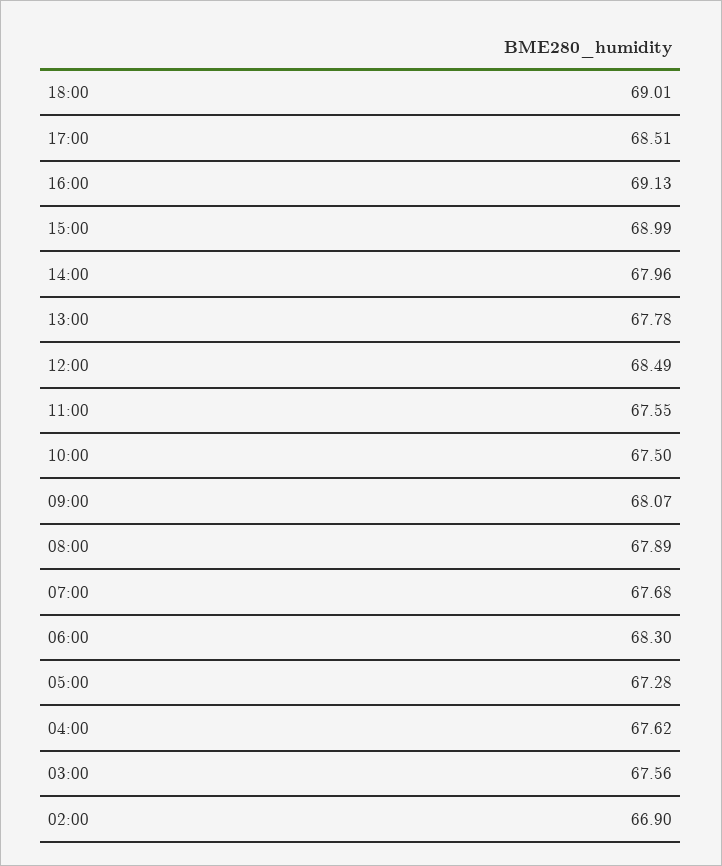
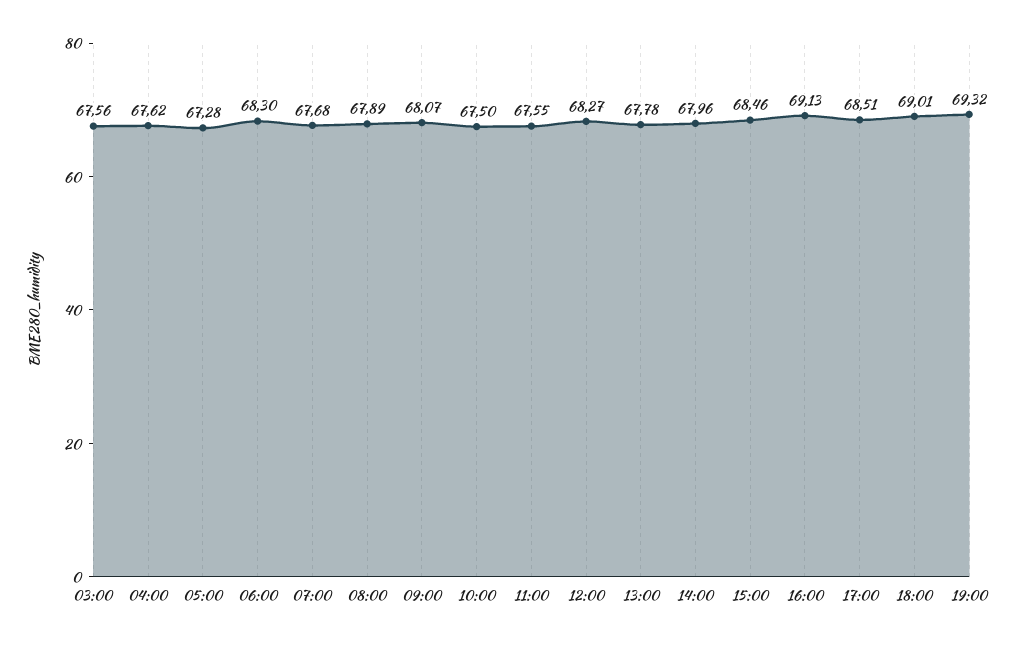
15:00: 68.99 -> 68.46
12:00: 68.49 -> 68.27
02:00: 66.9 -> none
19:00: none -> 69.32

